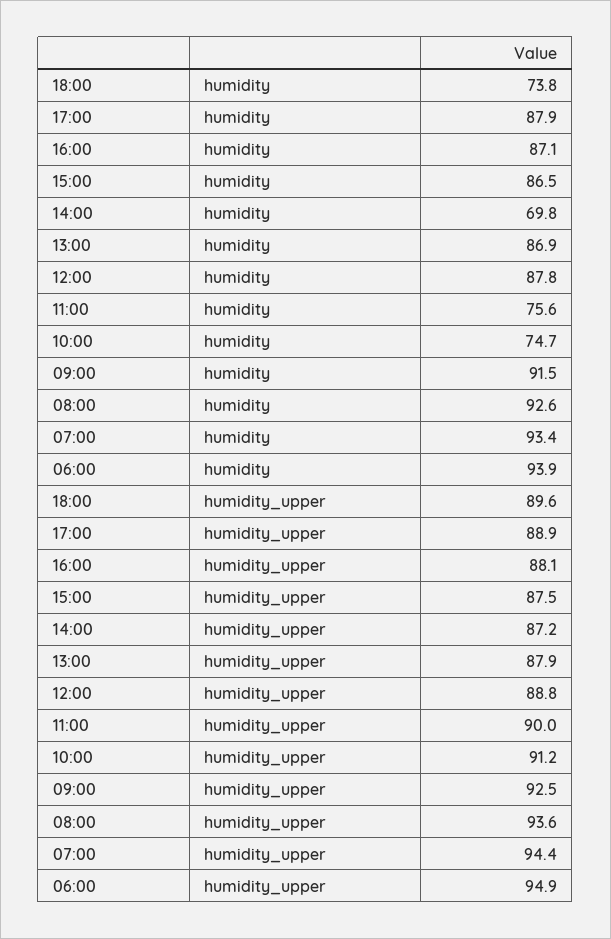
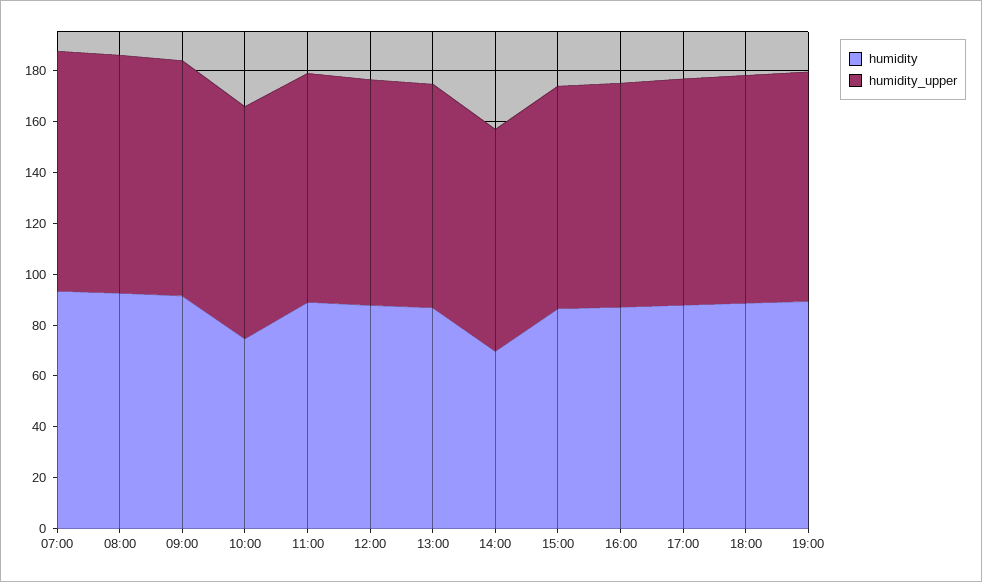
humidity, 18:00: 73.8 -> 90
humidity, 11:00: 75.6 -> 90
humidity, 06:00: 93.9 -> none
humidity_upper, 06:00: 94.9 -> none
humidity, 19:00: none -> 90
humidity_upper, 19:00: none -> 90

